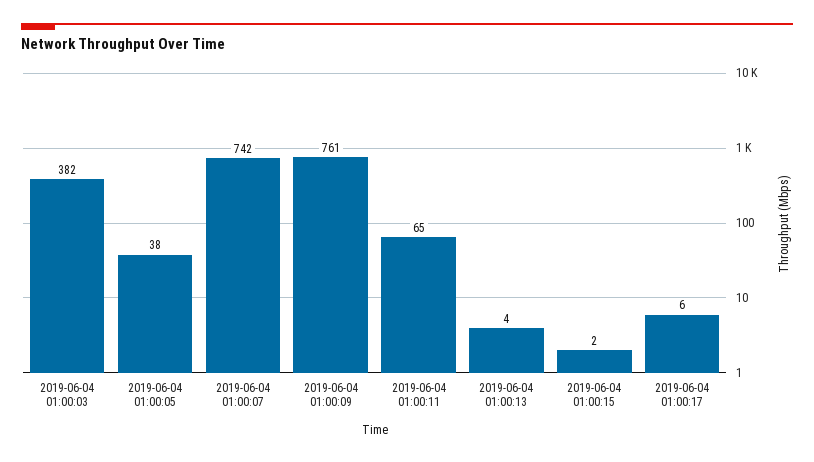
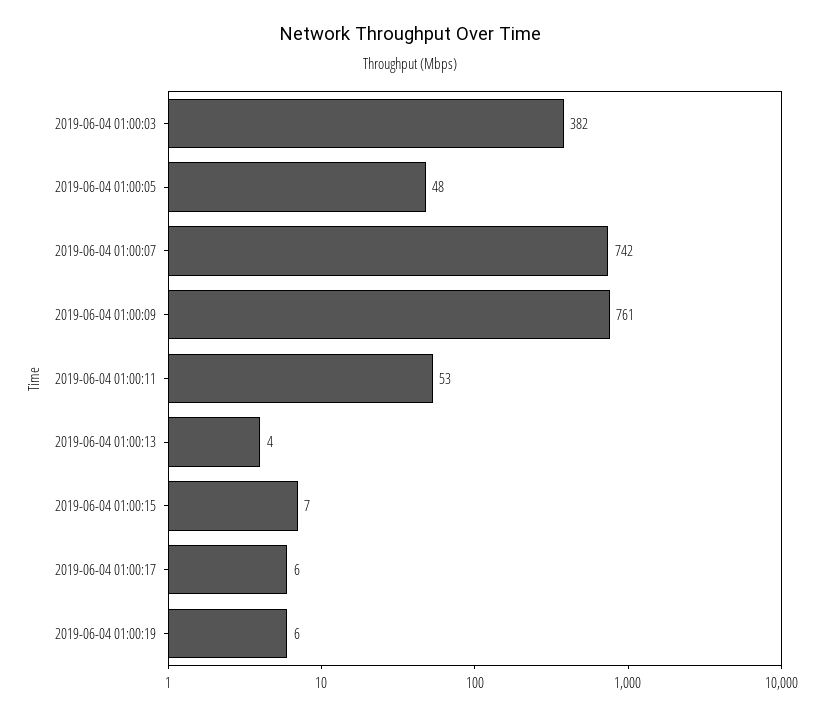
2019-06-04 01:00:05: 38 -> 48
2019-06-04 01:00:11: 65 -> 53
2019-06-04 01:00:15: 2 -> 7
2019-06-04 01:00:19: none -> 6

